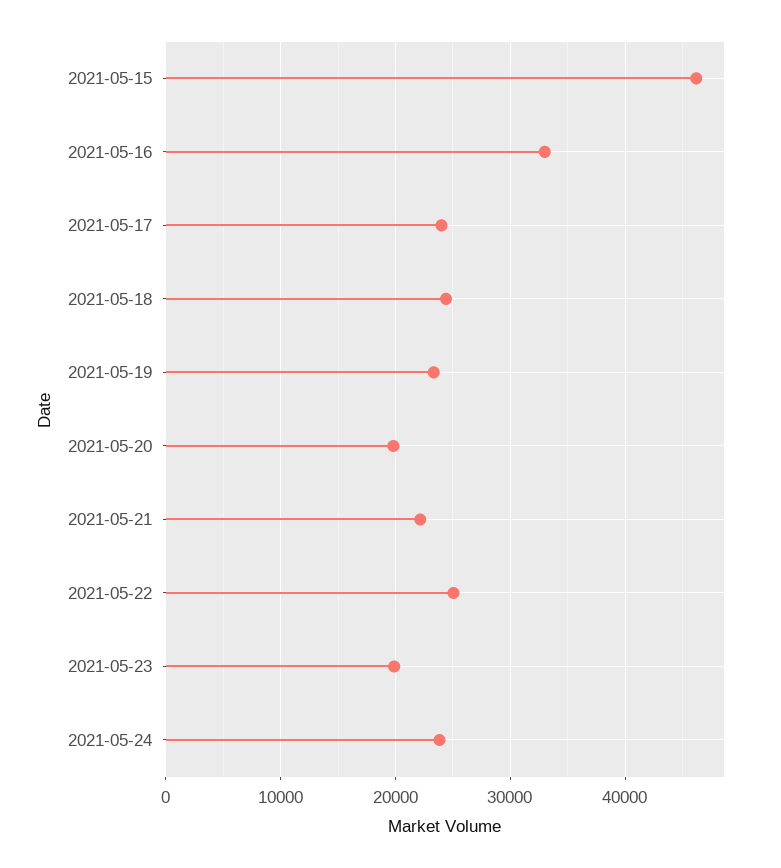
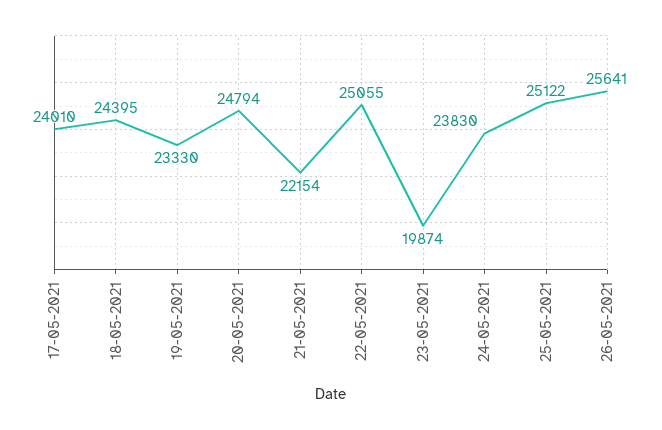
2021-05-15: 46000 -> none
2021-05-16: 33000 -> none
2021-05-20: 20000 -> 24794
25-05-2021: none -> 25122
26-05-2021: none -> 25641

